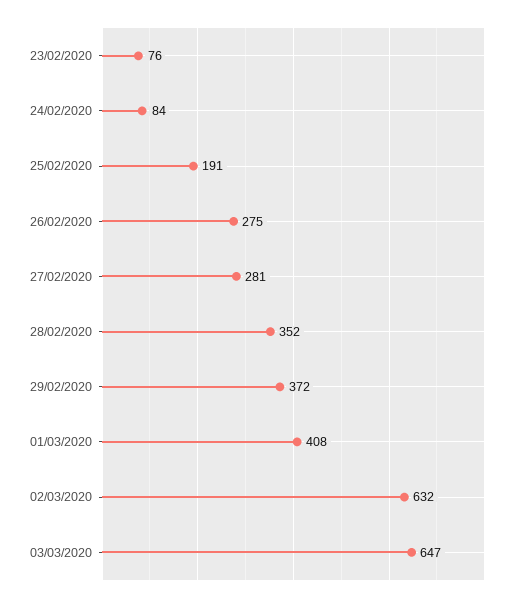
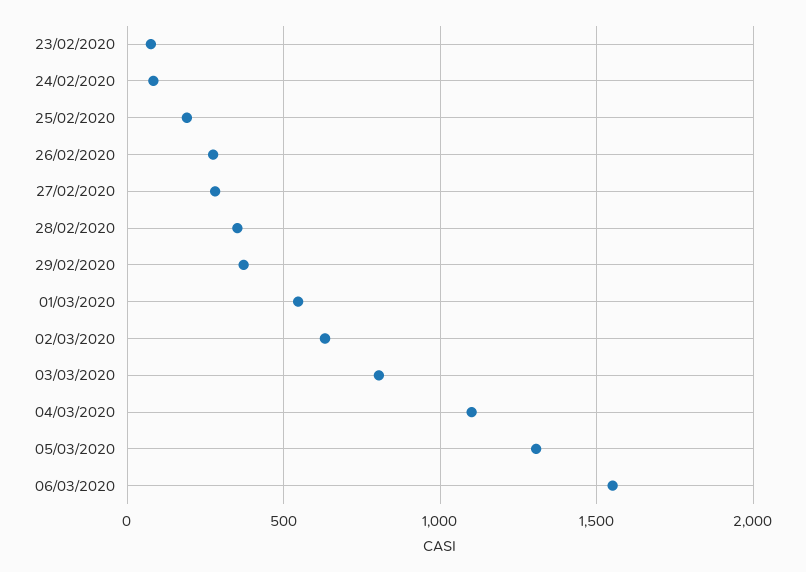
01/03/2020: 408 -> 550
03/03/2020: 647 -> 800
04/03/2020: none -> 1100
05/03/2020: none -> 1300
06/03/2020: none -> 1550

